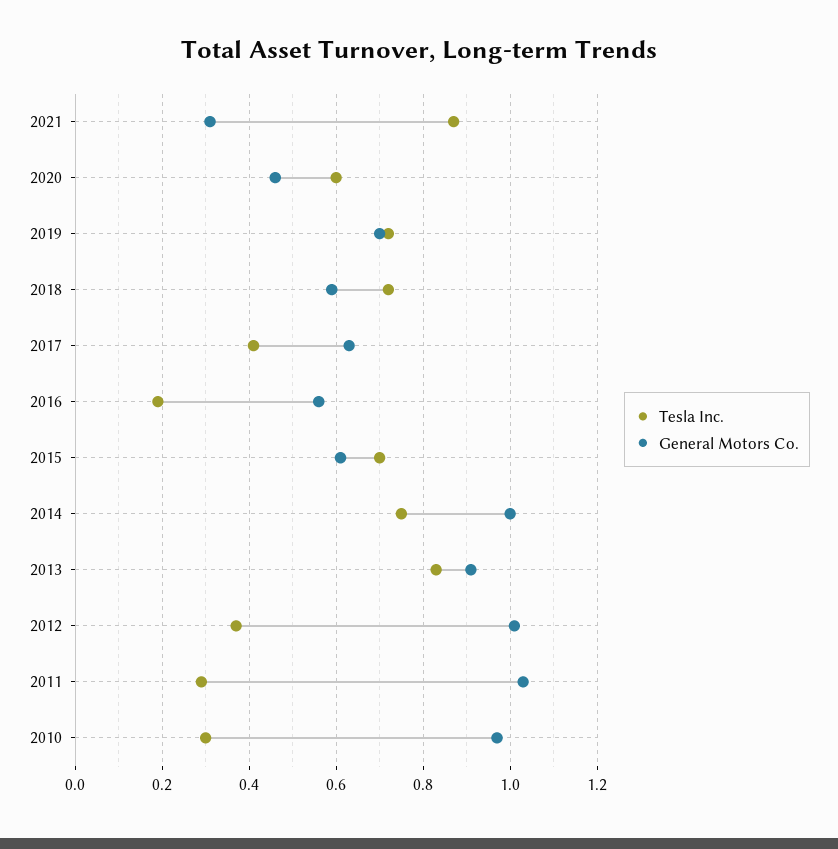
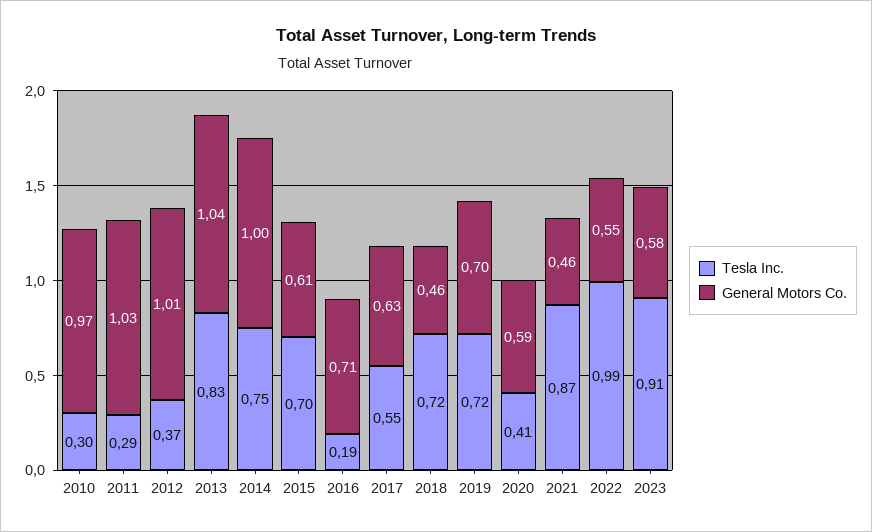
General Motors Co., 2021: 0.3 -> 0.46
Tesla Inc., 2020: 0.6 -> 0.41
General Motors Co., 2020: 0.45 -> 0.59
General Motors Co., 2018: 0.6 -> 0.46
Tesla Inc., 2017: 0.4 -> 0.55
General Motors Co., 2016: 0.55 -> 0.71
General Motors Co., 2013: 0.9 -> 1.04
Tesla Inc., 2022: none -> 0.99
General Motors Co., 2022: none -> 0.55
Tesla Inc., 2023: none -> 0.91
General Motors Co., 2023: none -> 0.58

